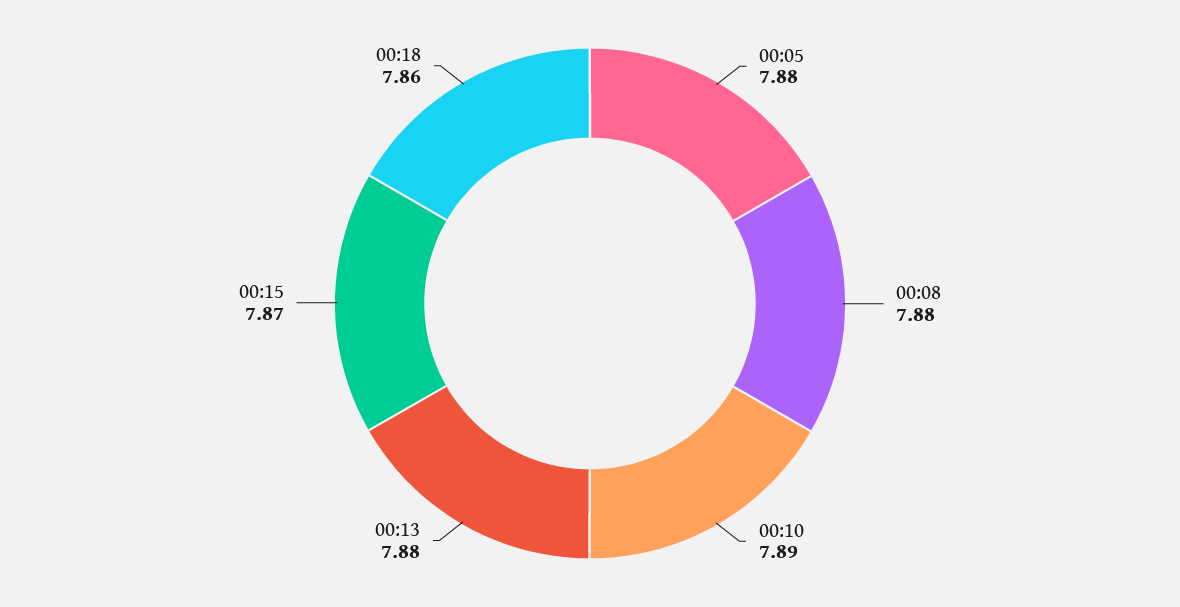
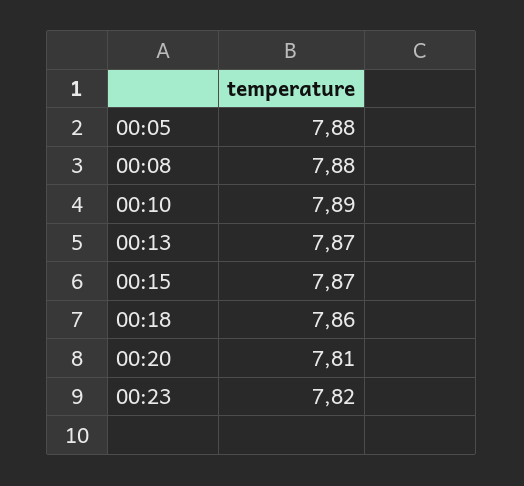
00:13: 7.88 -> 7.87
00:20: none -> 7.81
00:23: none -> 7.82

